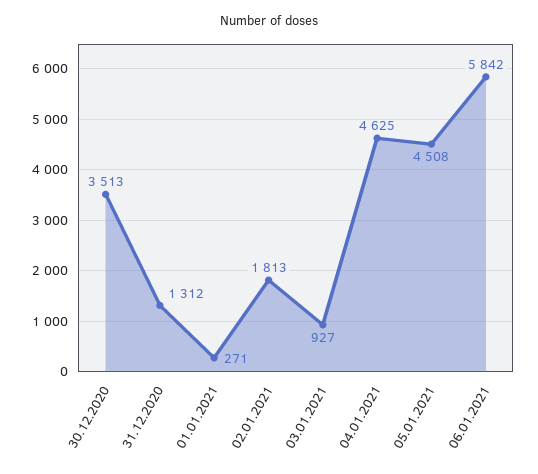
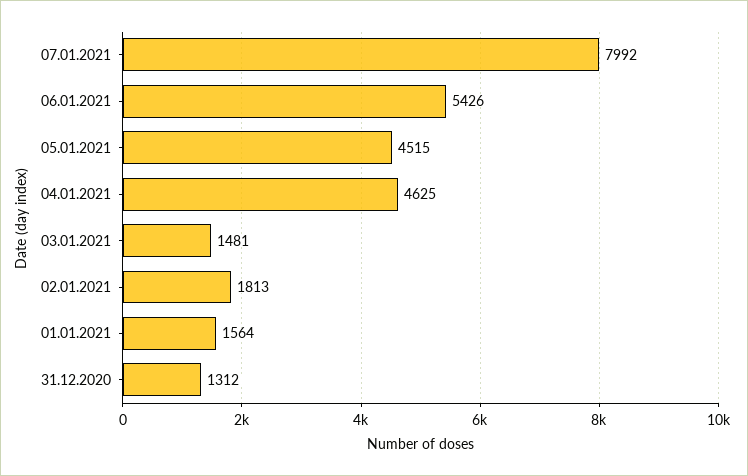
30.12.2020: 3513 -> none
01.01.2021: 271 -> 1564
03.01.2021: 927 -> 1481
05.01.2021: 4508 -> 4515
06.01.2021: 5842 -> 5426
07.01.2021: none -> 7992

